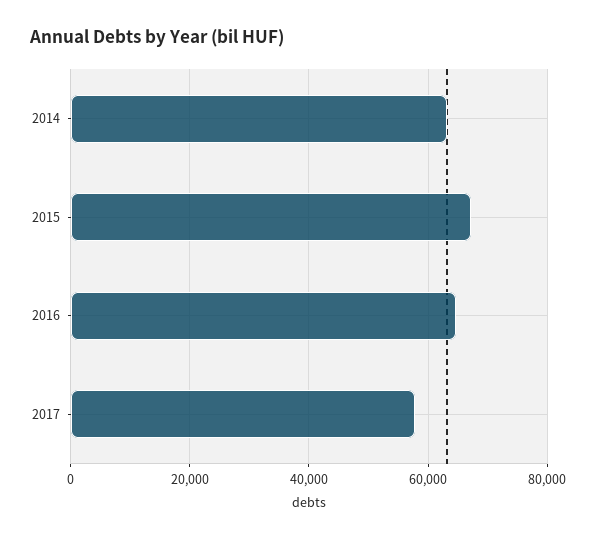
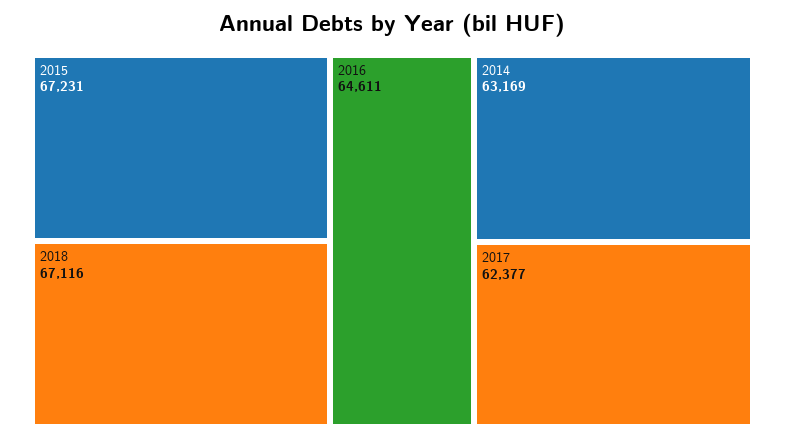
2017: 58000 -> 62377
2018: none -> 67116

